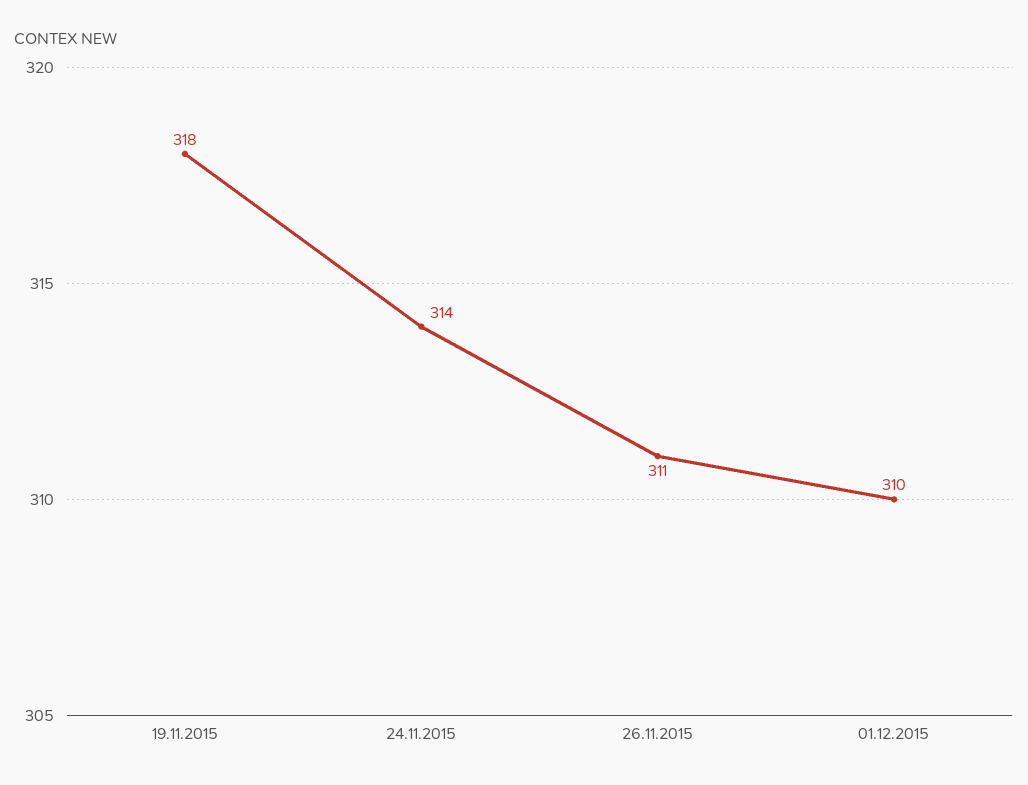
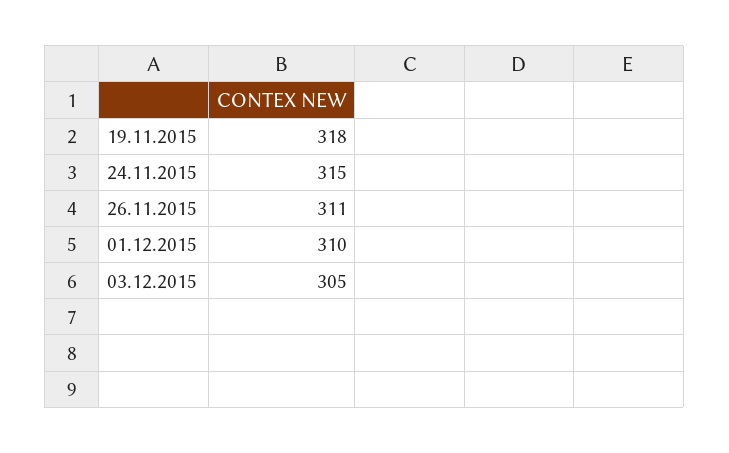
24.11.2015: 314 -> 315
03.12.2015: none -> 305

